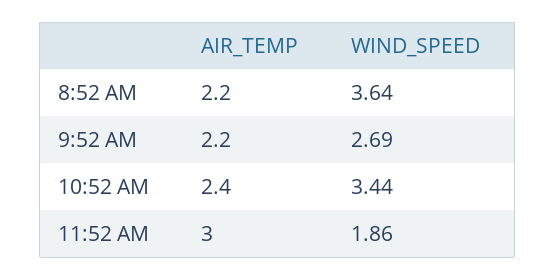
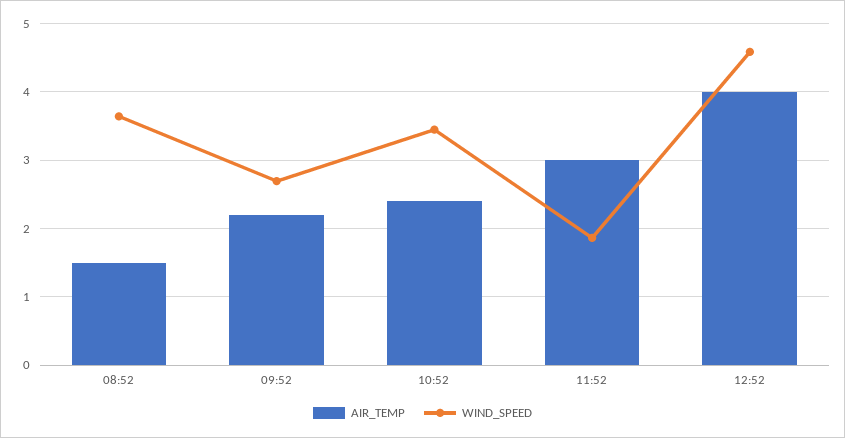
AIR_TEMP, 8:52 AM: 2.2 -> 1.5
AIR_TEMP, 12:52: none -> 4
WIND_SPEED, 12:52: none -> 4.6

